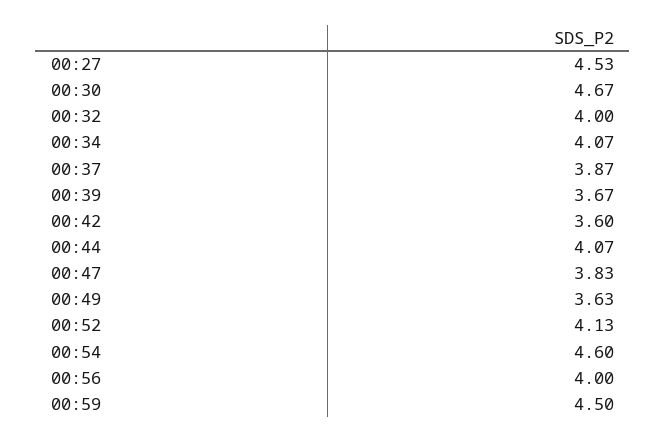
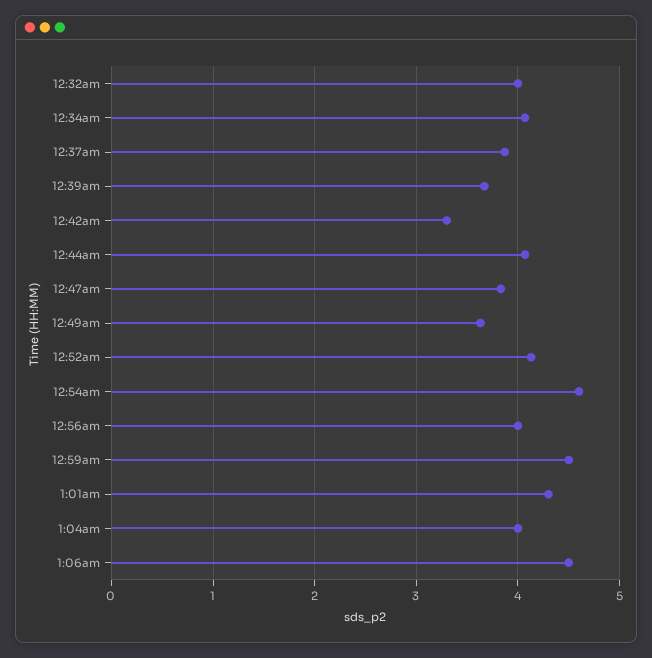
00:27: 4.53 -> none
00:30: 4.67 -> none
00:42: 3.6 -> 3.3
1:01am: none -> 4.3
1:04am: none -> 4
1:06am: none -> 4.5

